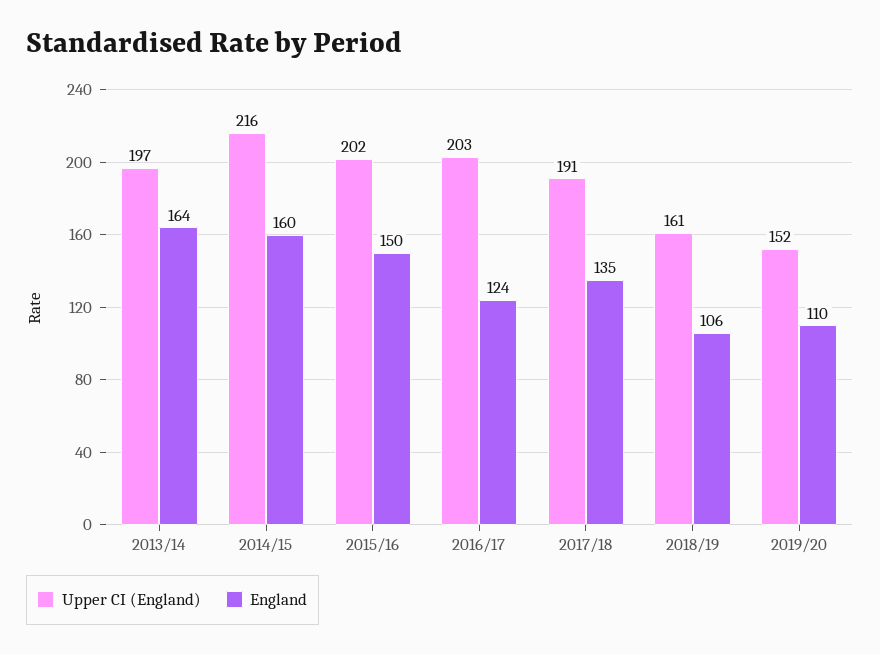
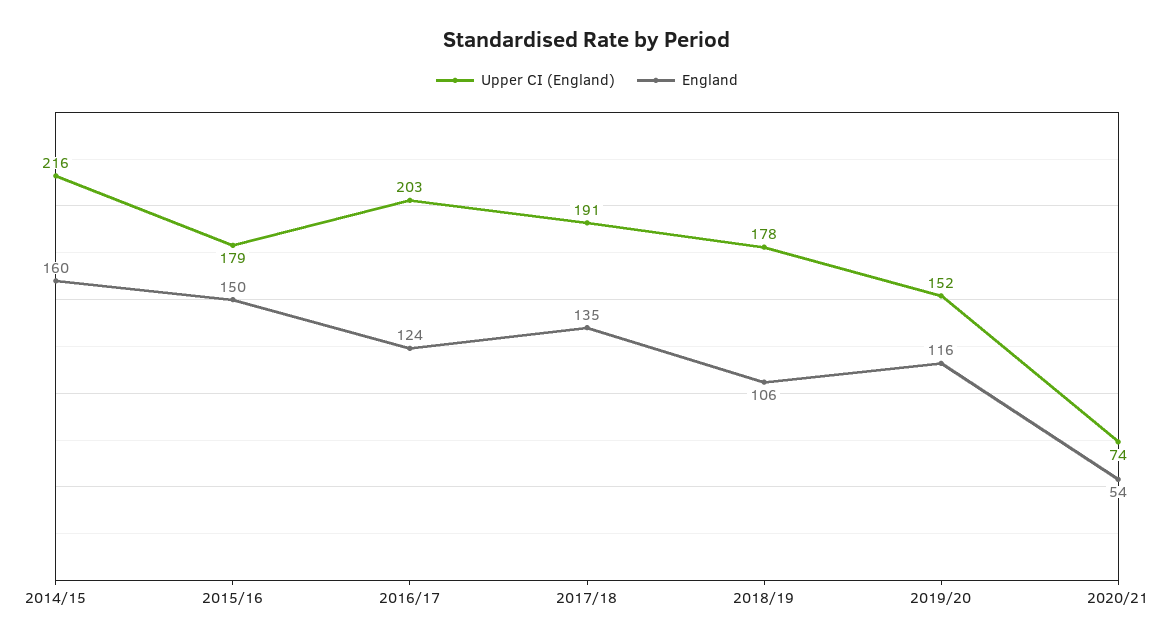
Upper CI (England), 2013/14: 197 -> none
England, 2013/14: 164 -> none
Upper CI (England), 2015/16: 202 -> 179
Upper CI (England), 2018/19: 161 -> 178
England, 2019/20: 110 -> 116
Upper CI (England), 2020/21: none -> 74
England, 2020/21: none -> 54

